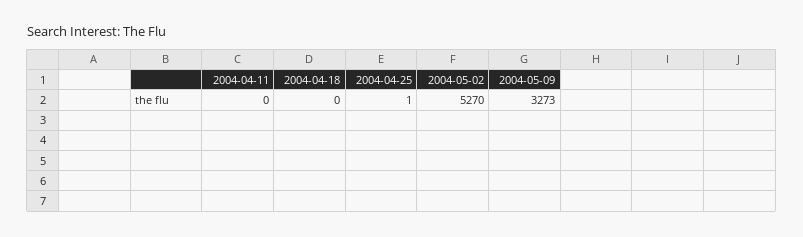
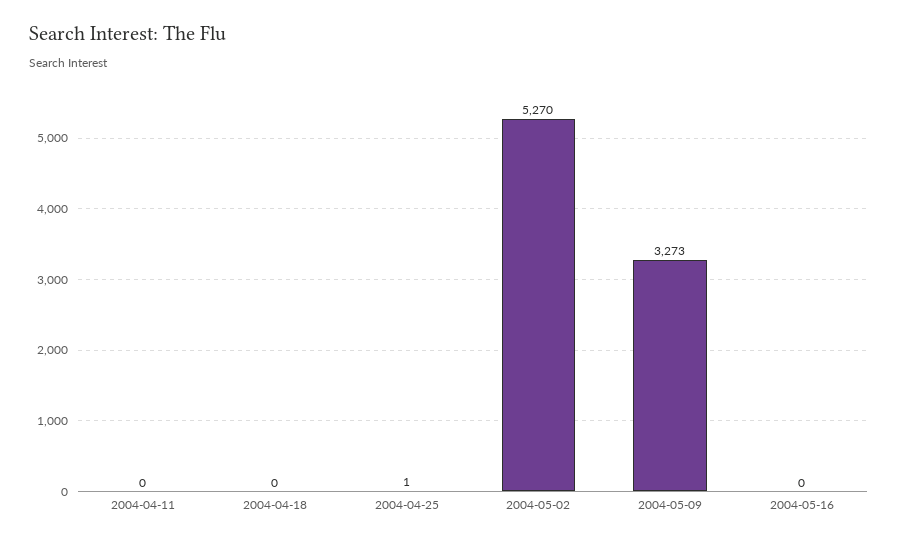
2004-05-16: none -> 0

